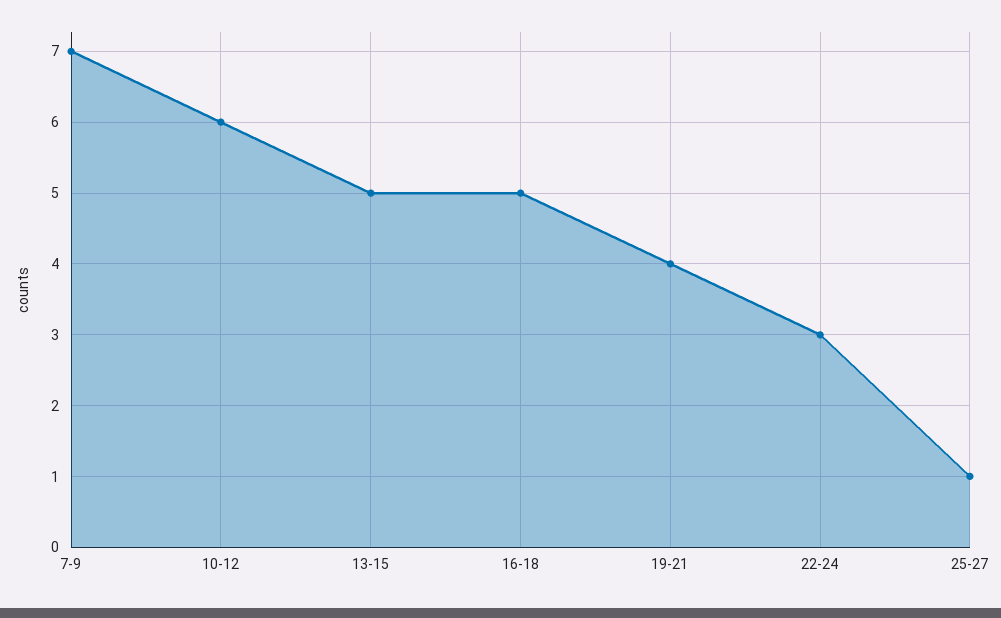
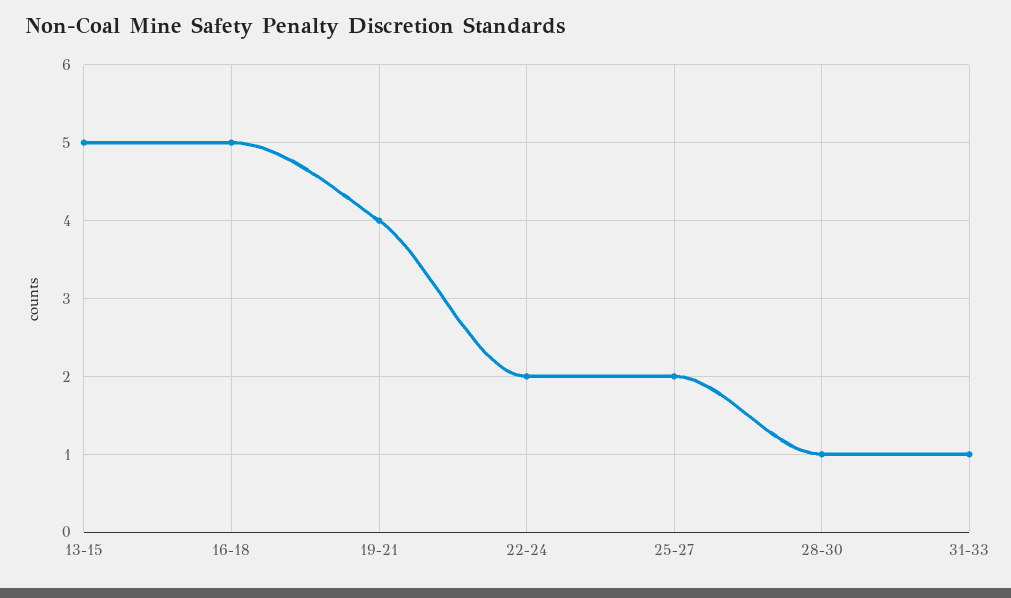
7-9: 7 -> none
10-12: 6 -> none
22-24: 3 -> 2
25-27: 1 -> 2
28-30: none -> 1
31-33: none -> 1

